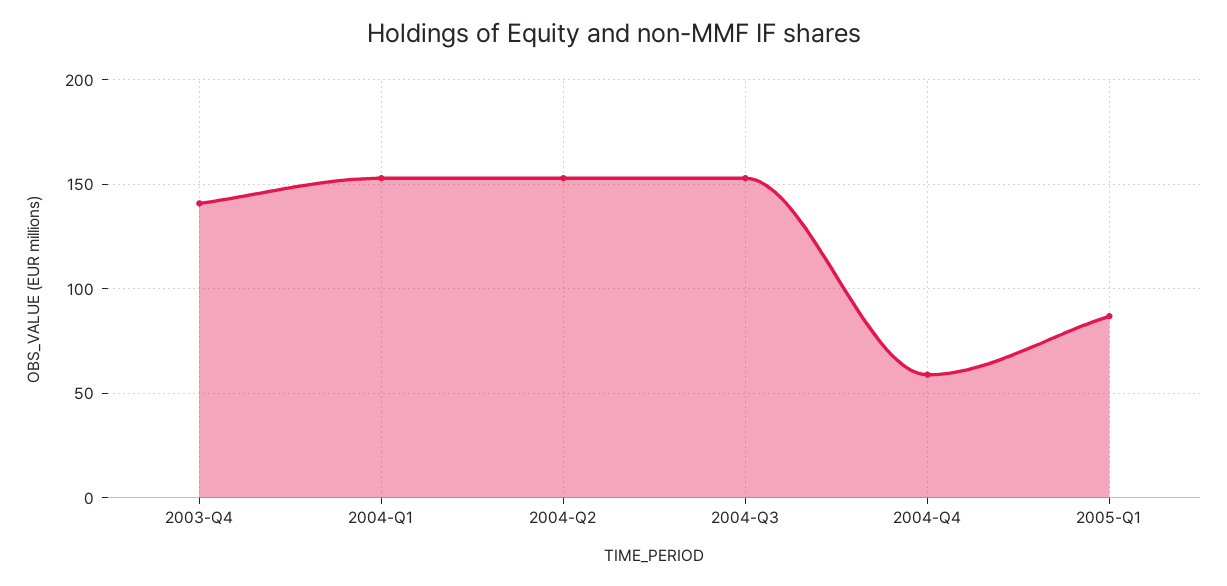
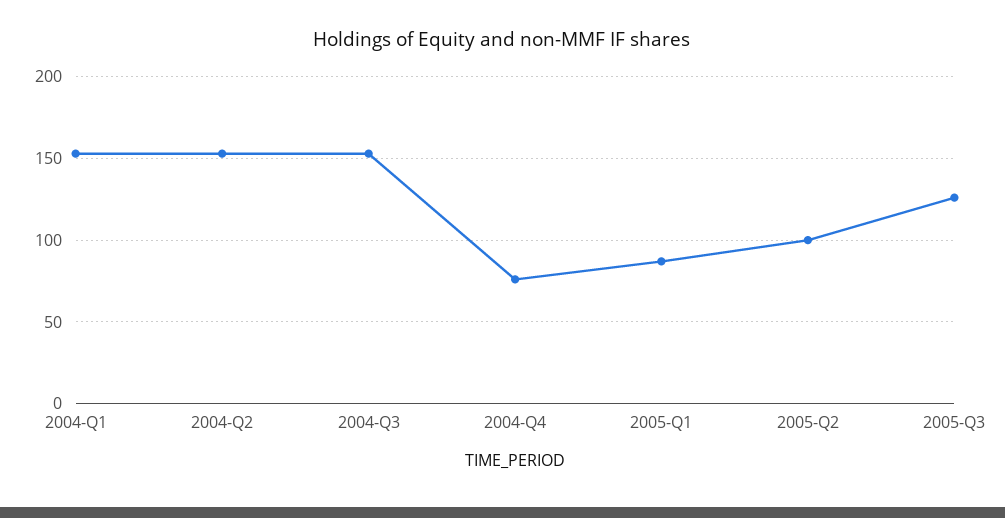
2003-Q4: 140 -> none
2004-Q4: 60 -> 75
2005-Q2: none -> 100
2005-Q3: none -> 125

